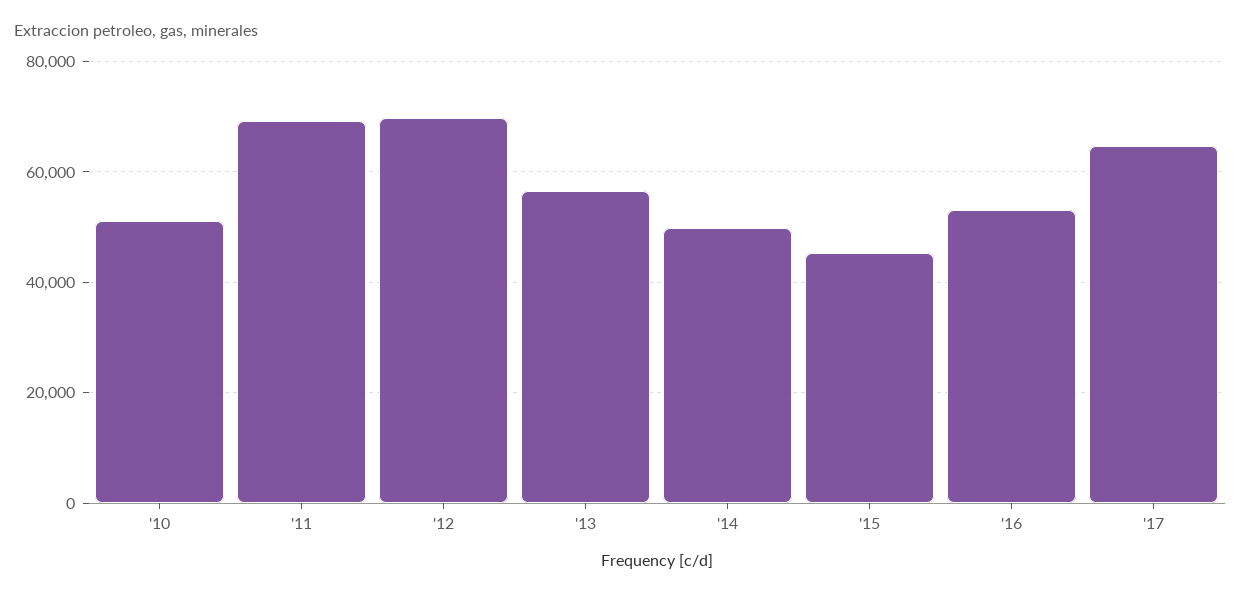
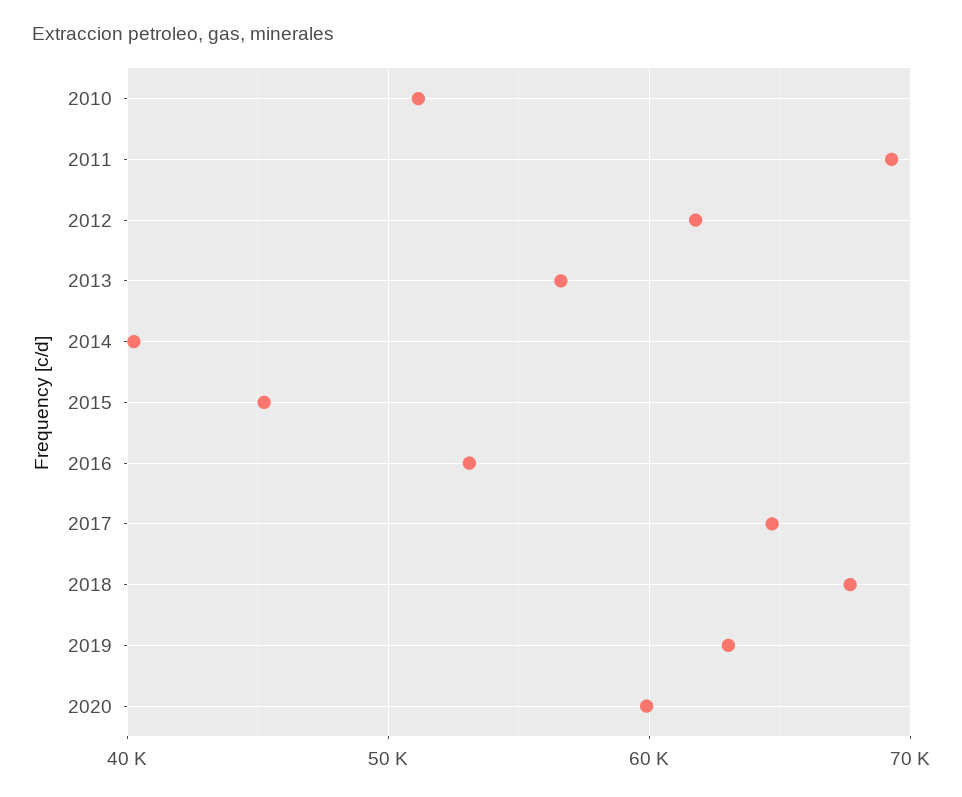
'12: 70000 -> 62000
'14: 50000 -> 40000
2018: none -> 68000
2019: none -> 63000
2020: none -> 60000

